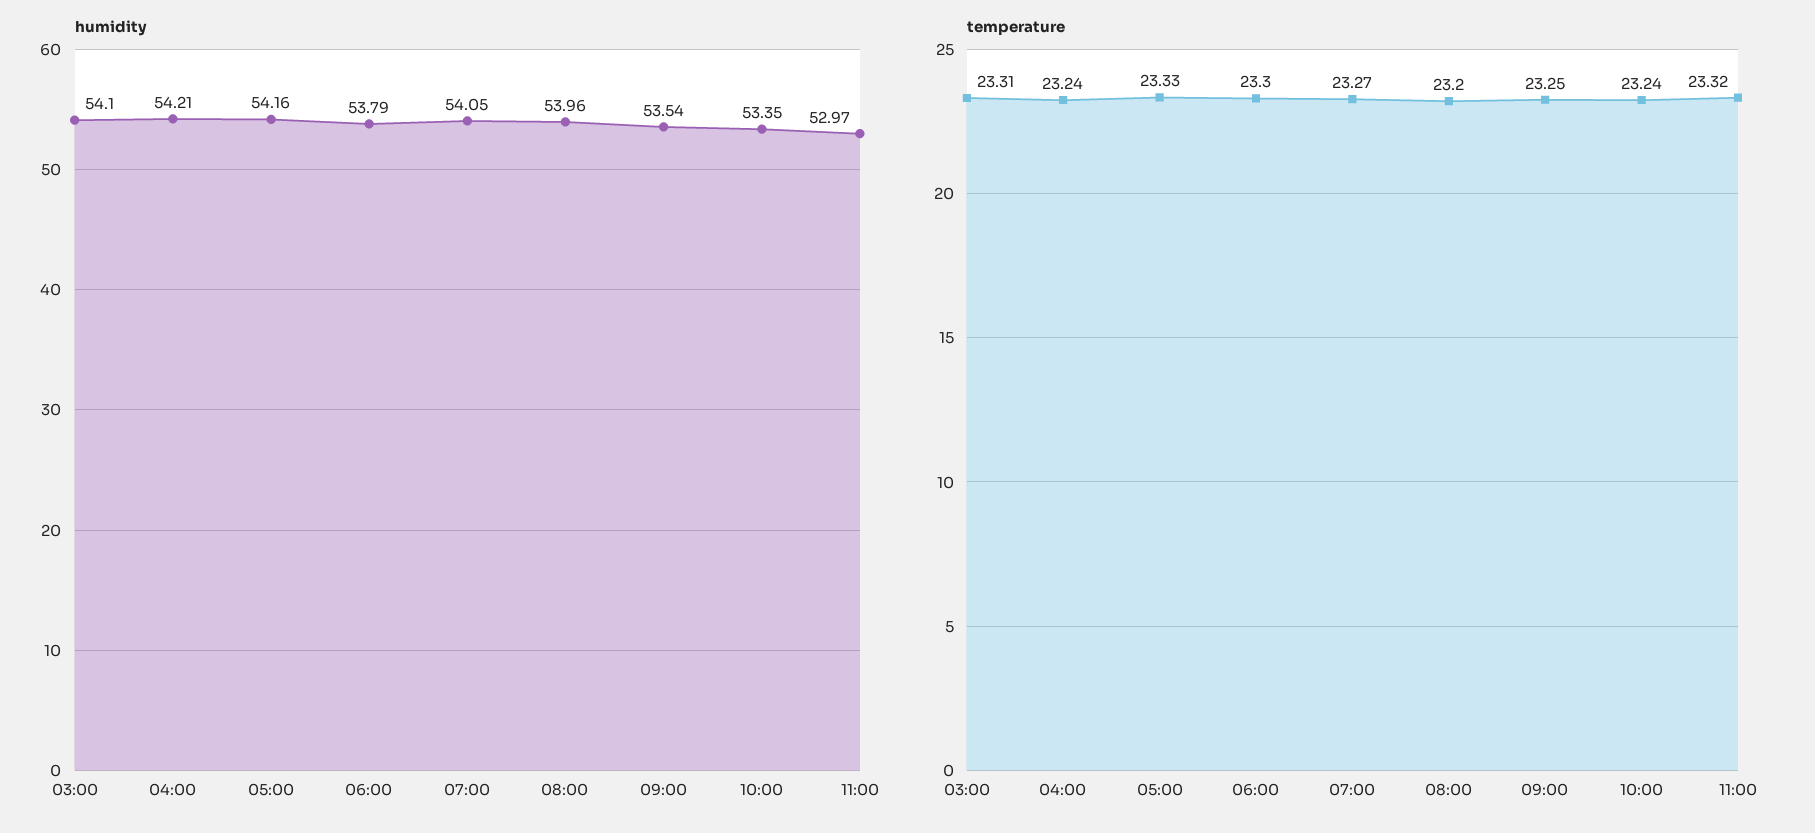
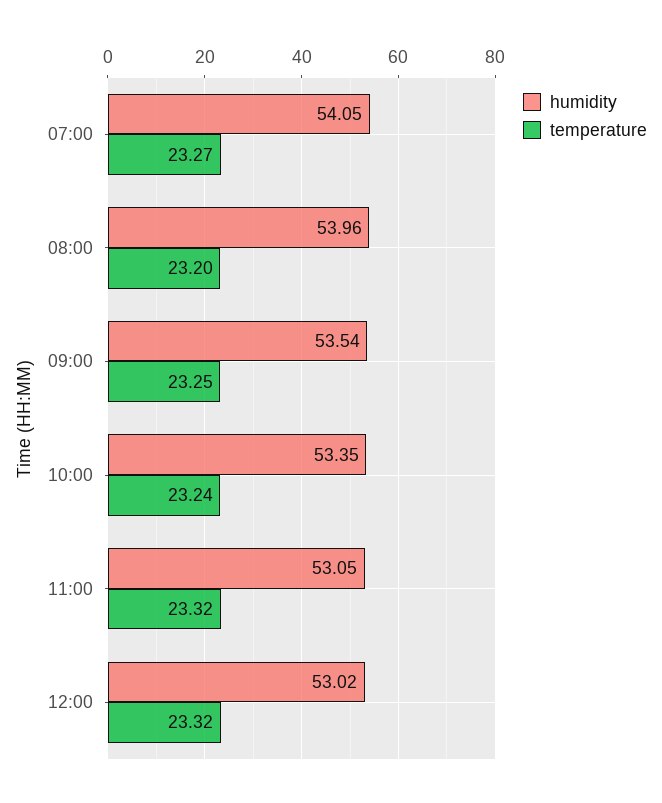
humidity, 03:00: 54.1 -> none
humidity, 04:00: 54.21 -> none
humidity, 05:00: 54.16 -> none
humidity, 06:00: 53.79 -> none
humidity, 11:00: 52.97 -> 53.05
temperature, 03:00: 23.31 -> none
temperature, 04:00: 23.24 -> none
temperature, 05:00: 23.33 -> none
temperature, 06:00: 23.3 -> none
humidity, 12:00: none -> 53.02
temperature, 12:00: none -> 23.32

